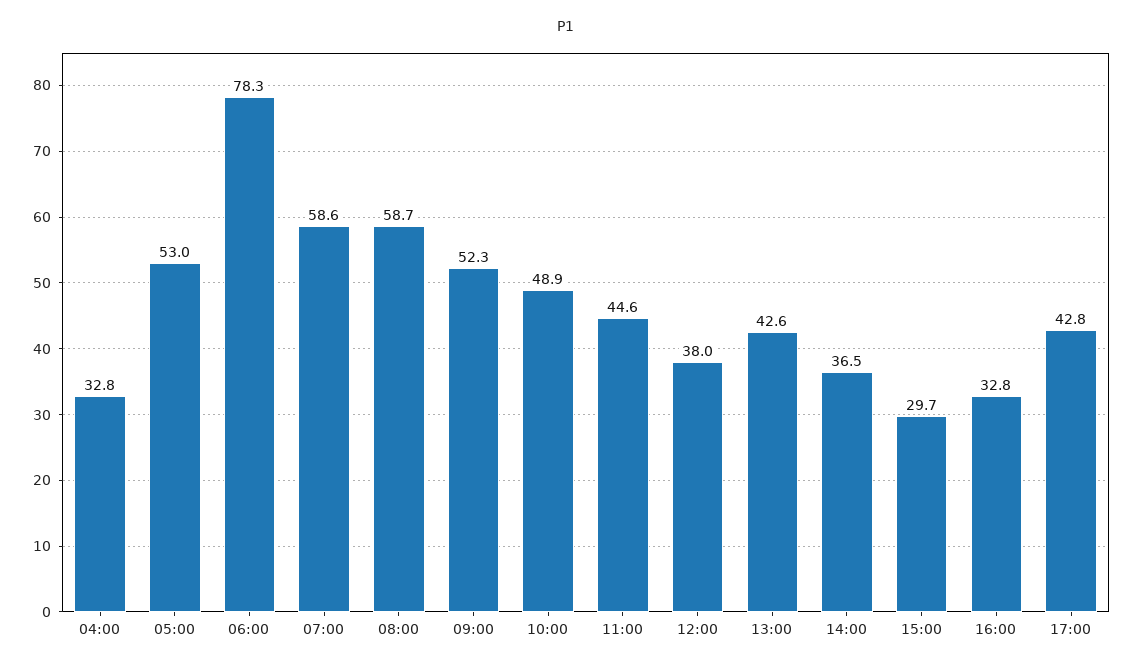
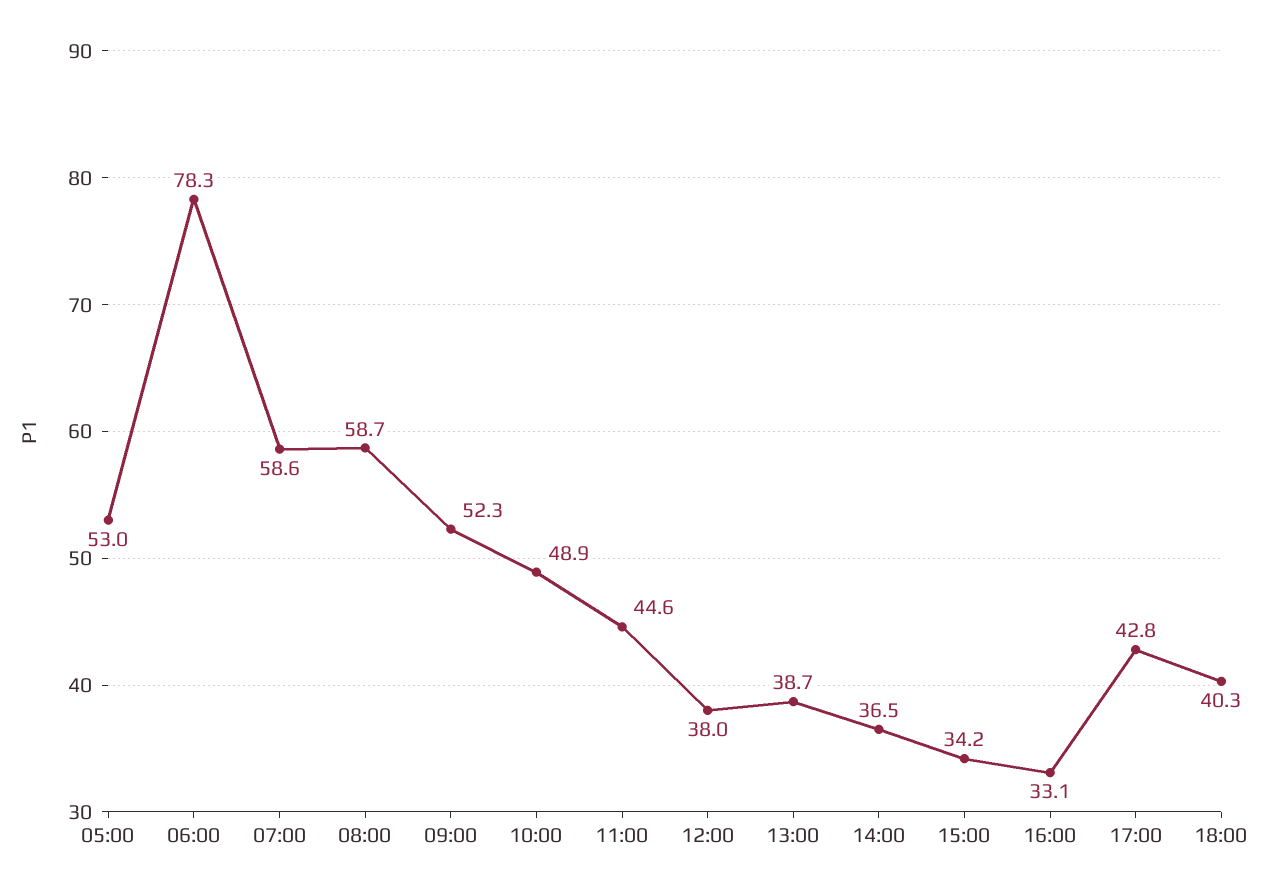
04:00: 32.8 -> none
13:00: 42.6 -> 38.7
15:00: 29.7 -> 34.2
16:00: 32.8 -> 33.1
18:00: none -> 40.3

